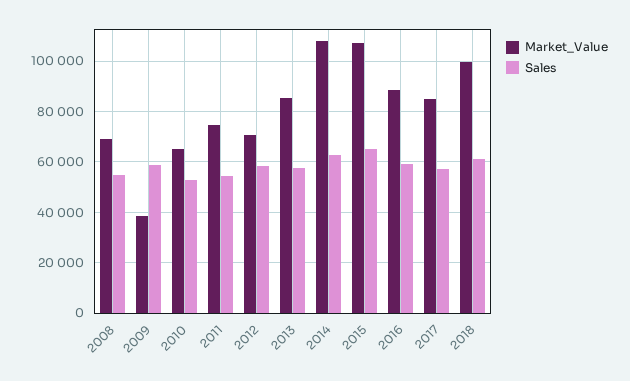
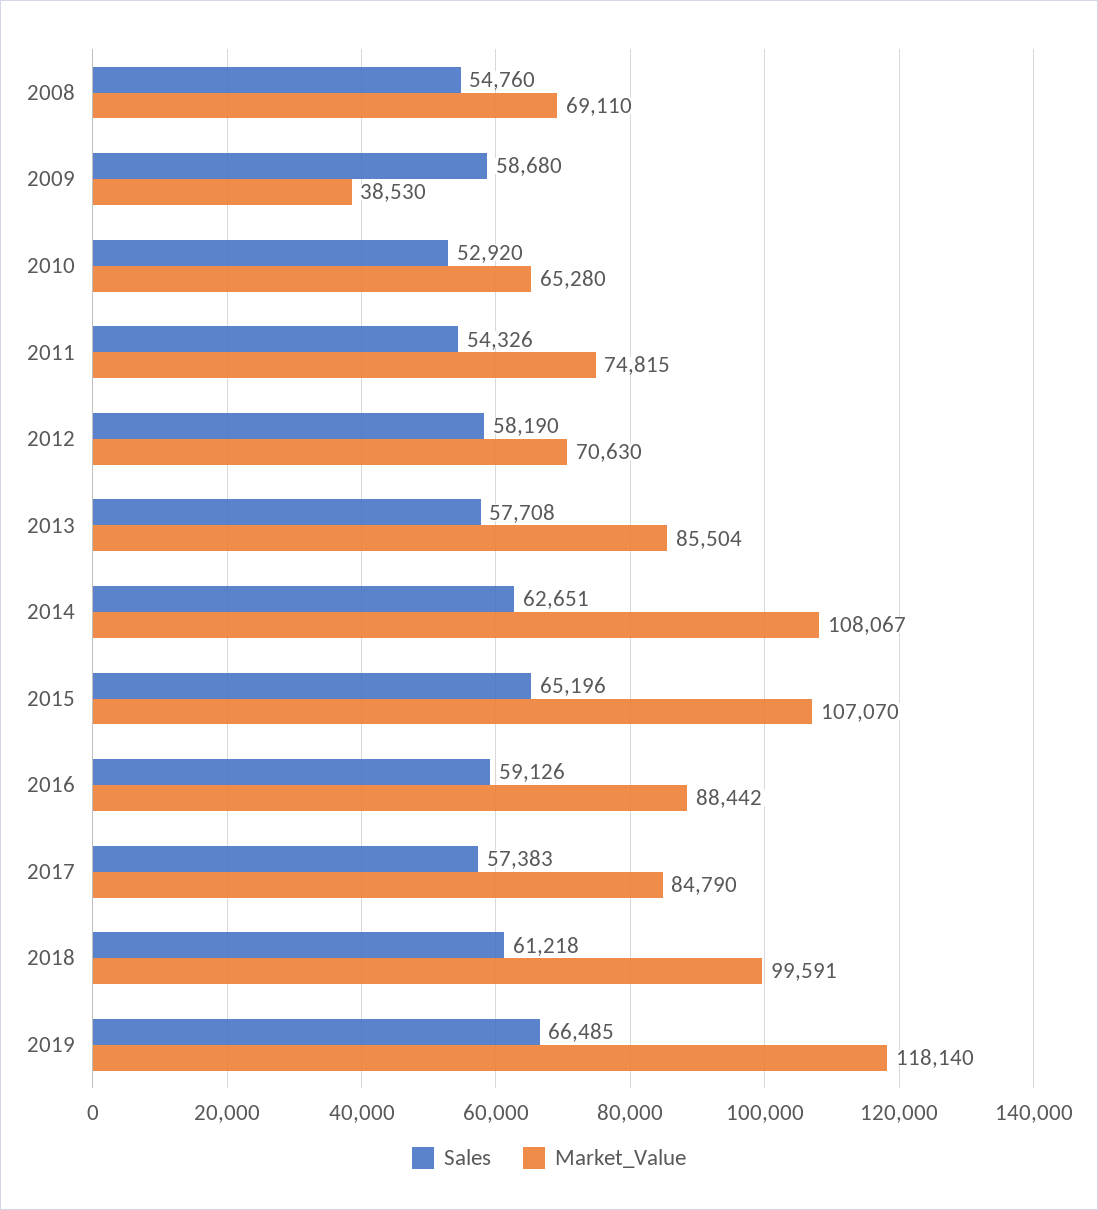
Sales, 2019: none -> 66485
Market_Value, 2019: none -> 118140

